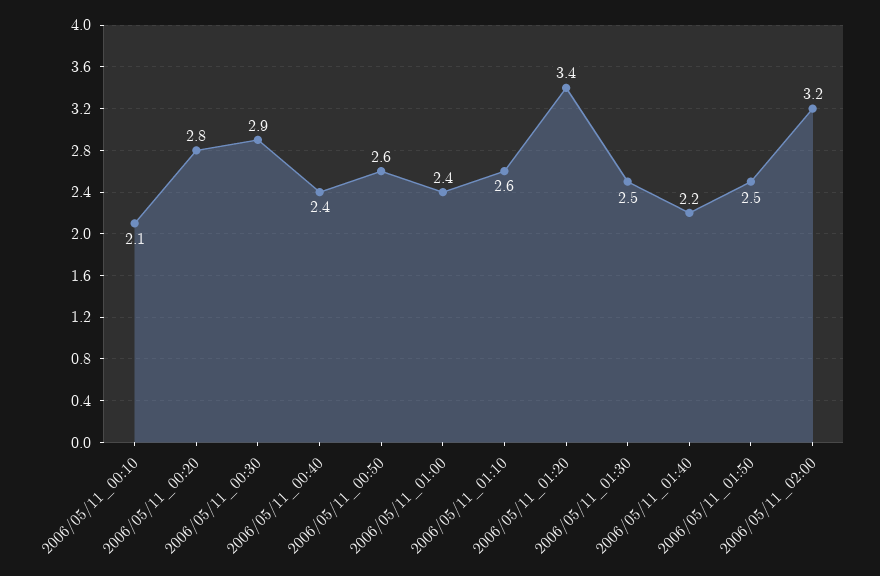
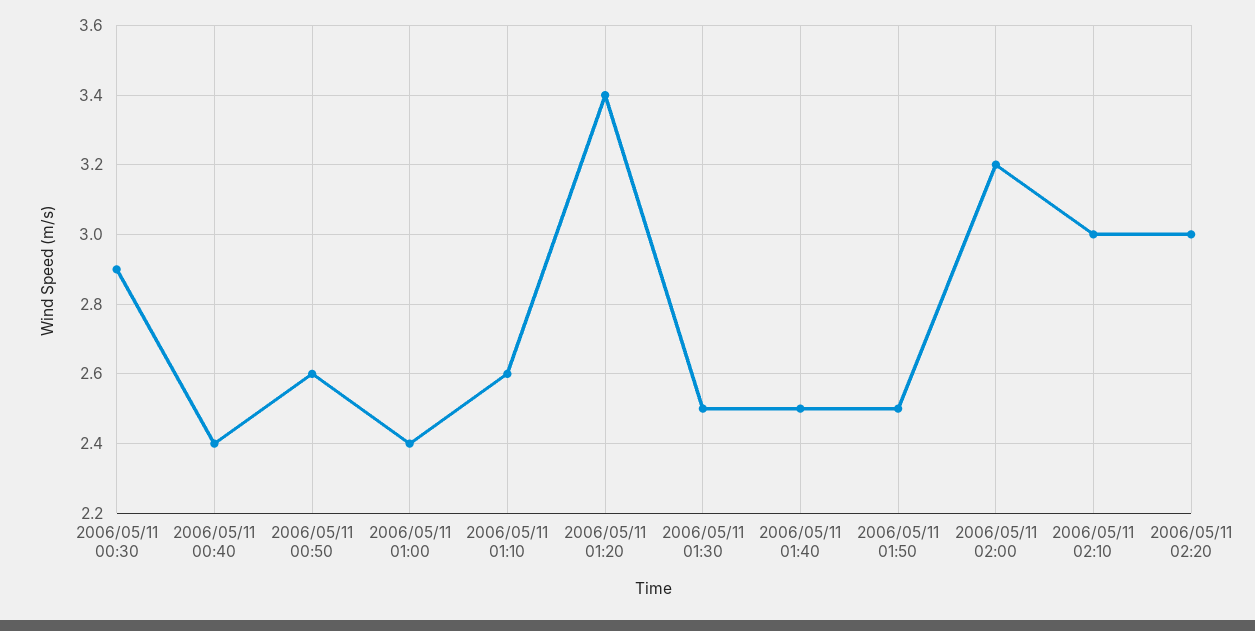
2006/05/11_00:10: 2.1 -> none
2006/05/11_00:20: 2.8 -> none
2006/05/11_01:40: 2.2 -> 2.5
2006/05/11 02:10: none -> 3
2006/05/11 02:20: none -> 3

